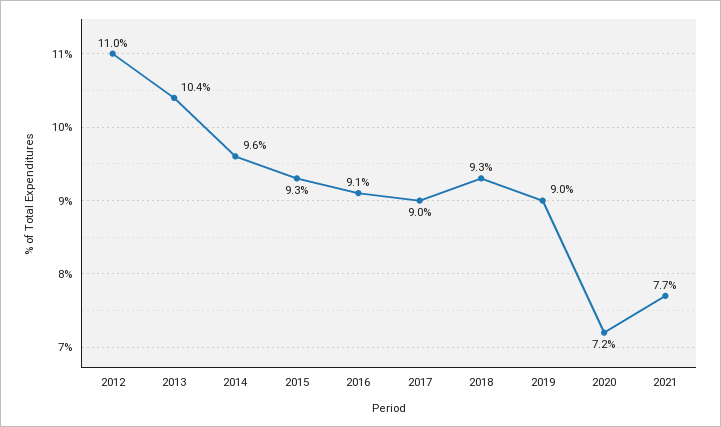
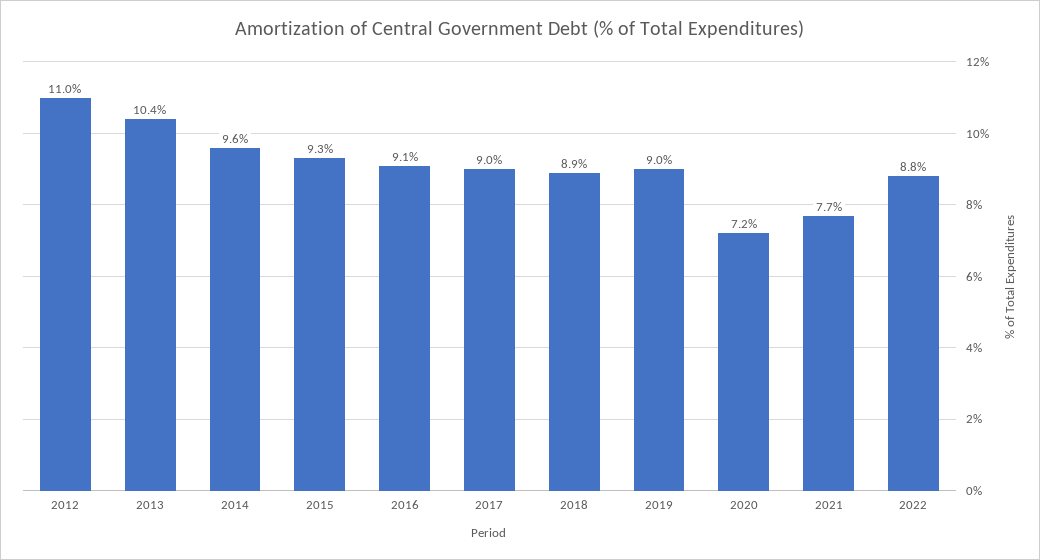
2018: 9.3 -> 8.9
2022: none -> 8.8

